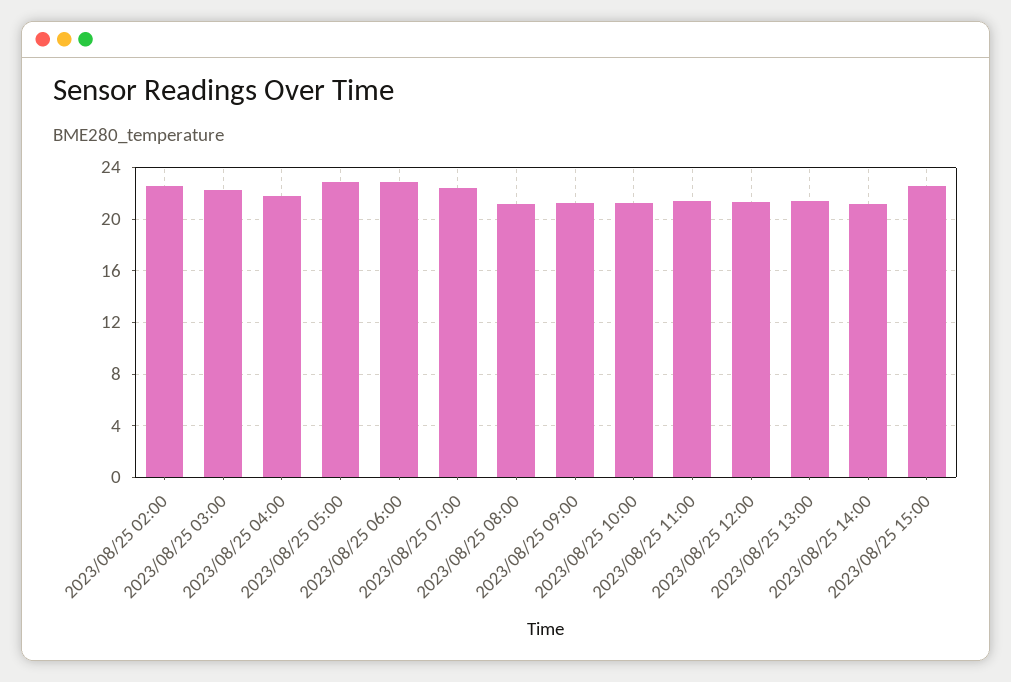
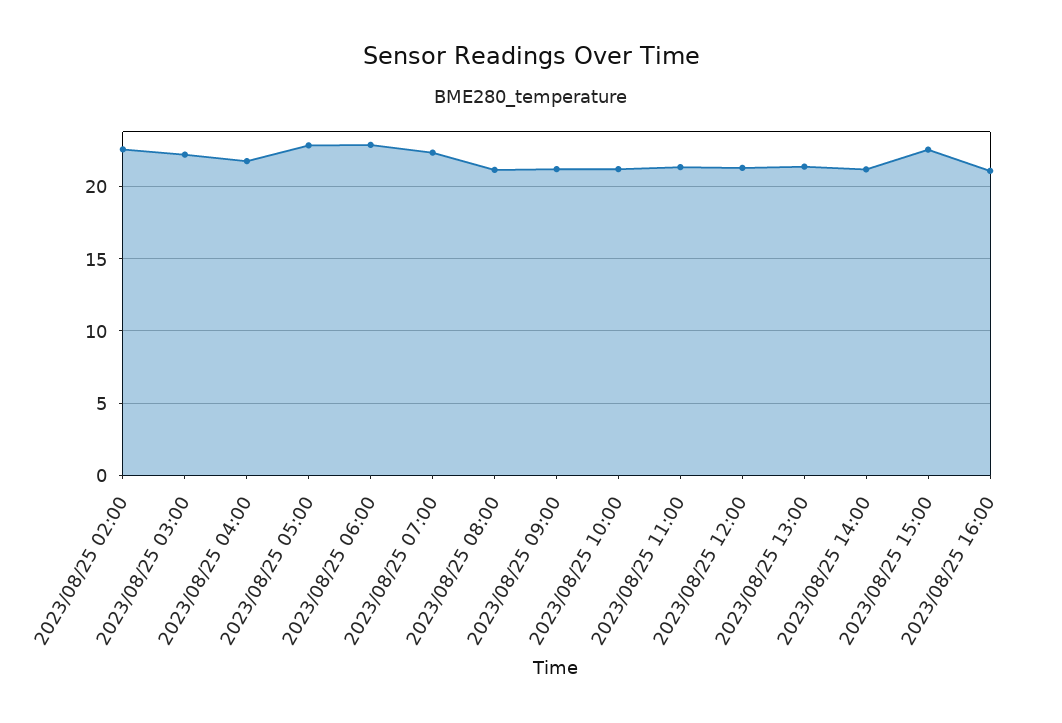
2023/08/25 16:00: none -> 21

